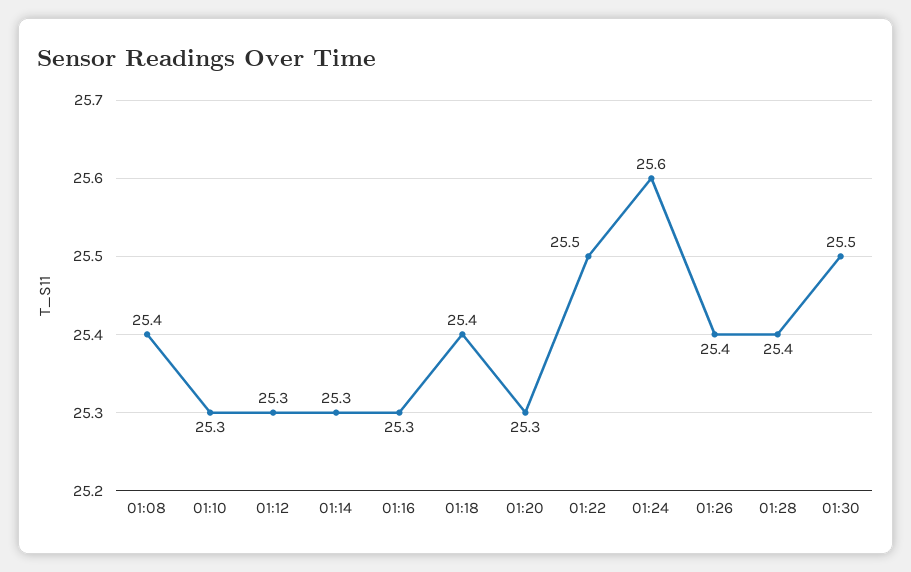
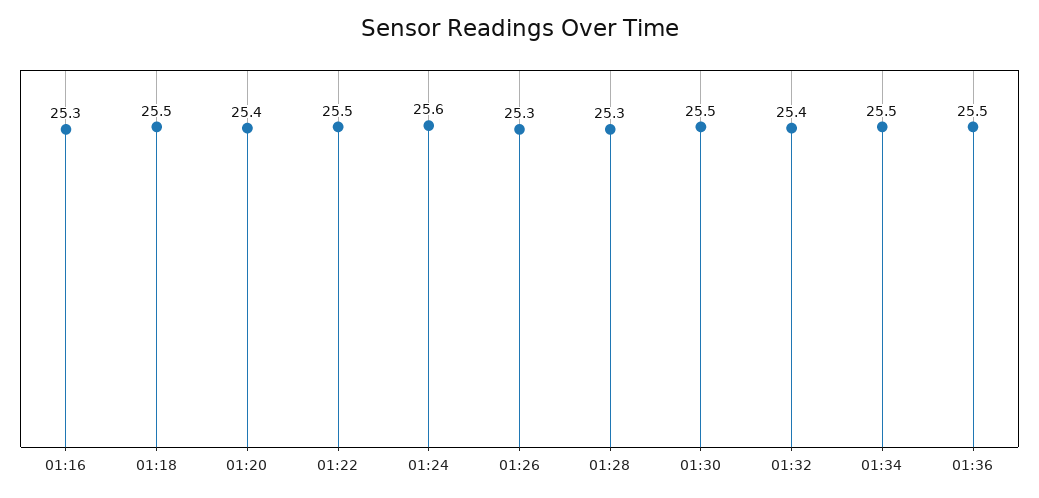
01:08: 25.4 -> none
01:10: 25.3 -> none
01:12: 25.3 -> none
01:14: 25.3 -> none
01:18: 25.4 -> 25.5
01:20: 25.3 -> 25.4
01:26: 25.4 -> 25.3
01:28: 25.4 -> 25.3
01:32: none -> 25.4
01:34: none -> 25.5
01:36: none -> 25.5

